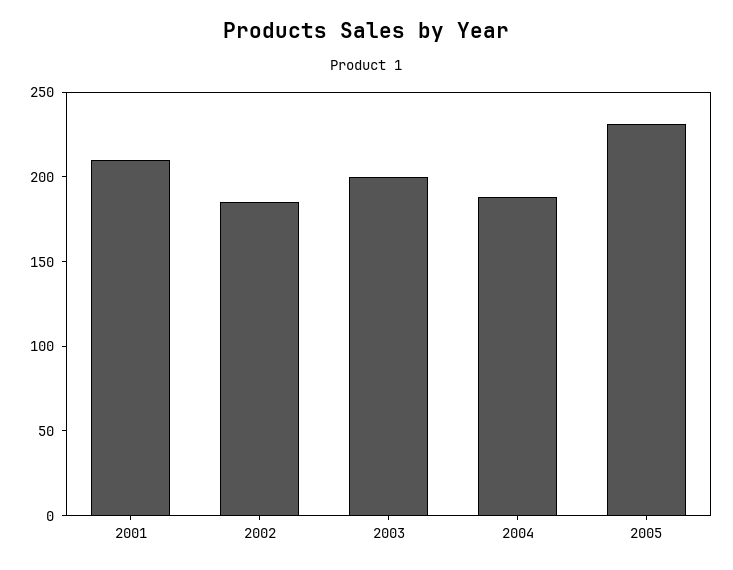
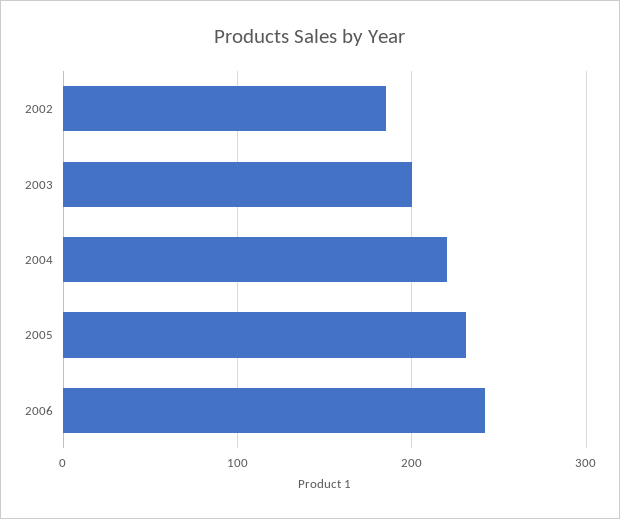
2001: 210 -> none
2004: 190 -> 220
2006: none -> 240

